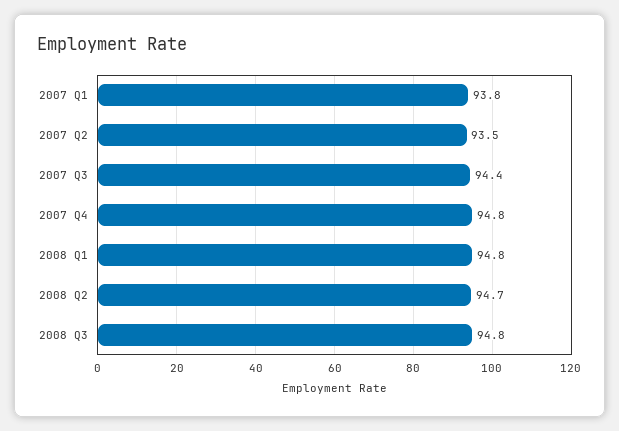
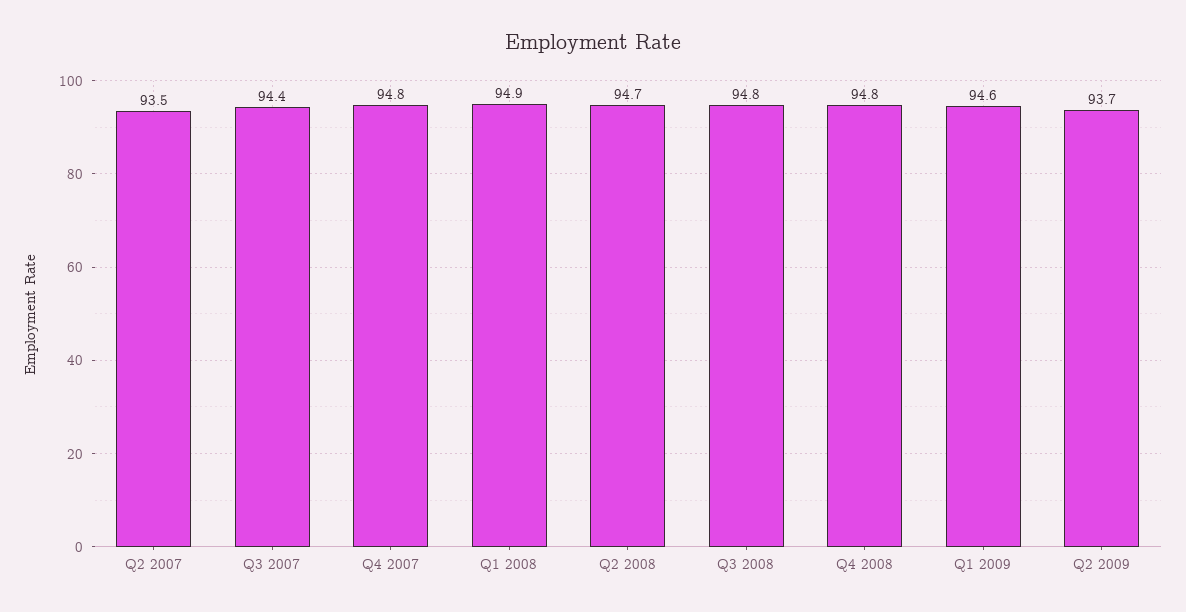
2007 Q1: 93.8 -> none
2008 Q1: 94.8 -> 94.9
Q4 2008: none -> 94.8
Q1 2009: none -> 94.6
Q2 2009: none -> 93.7

